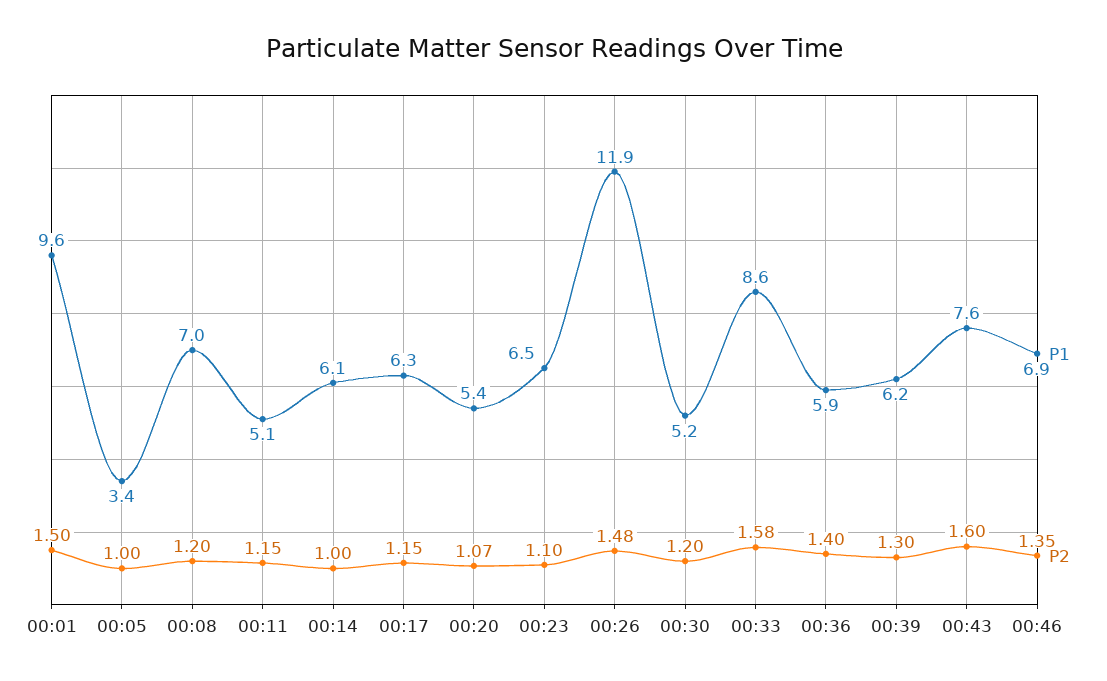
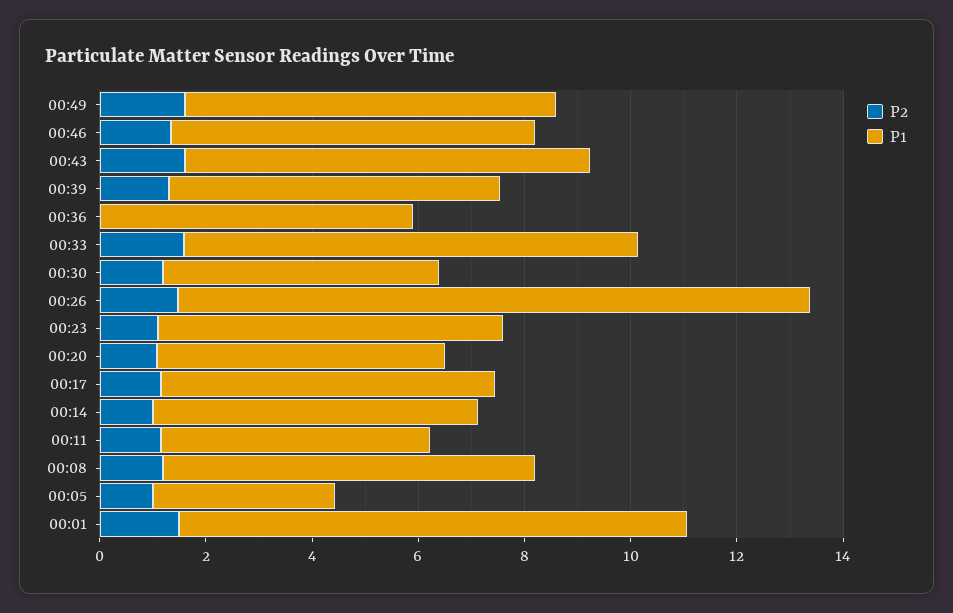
P2, 00:36: 1.4 -> 0
P2, 00:49: none -> 1.5
P1, 00:49: none -> 7

